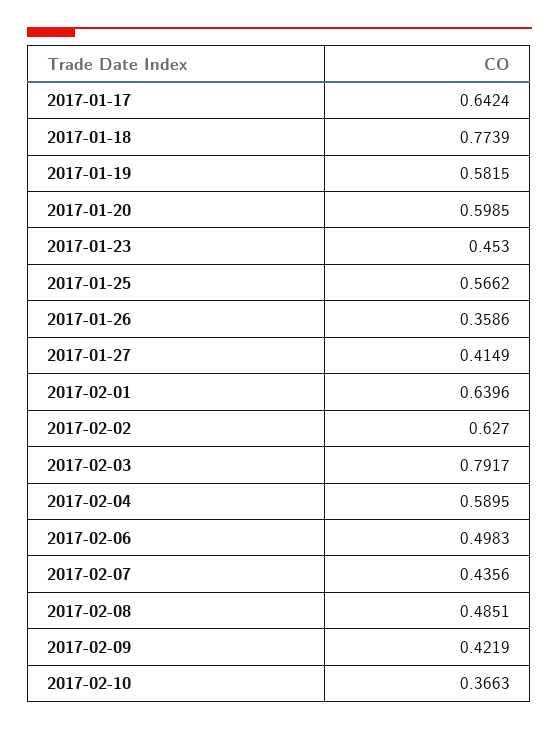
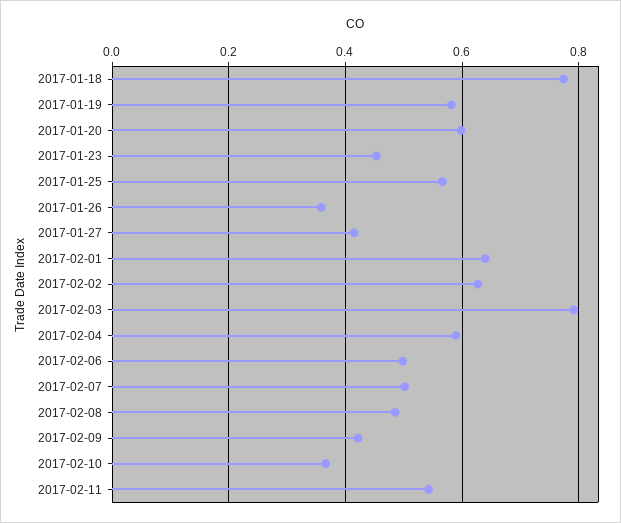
2017-01-17: 0.6424 -> none
2017-02-07: 0.4356 -> 0.5
2017-02-11: none -> 0.54

